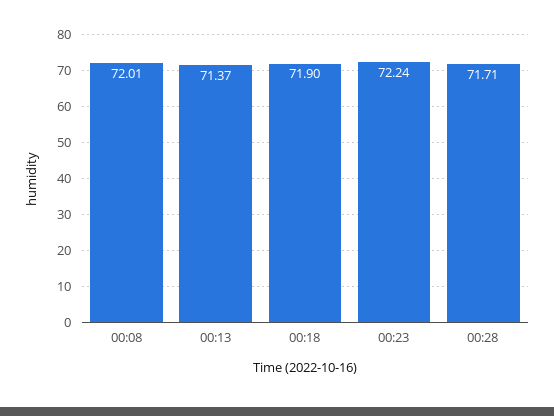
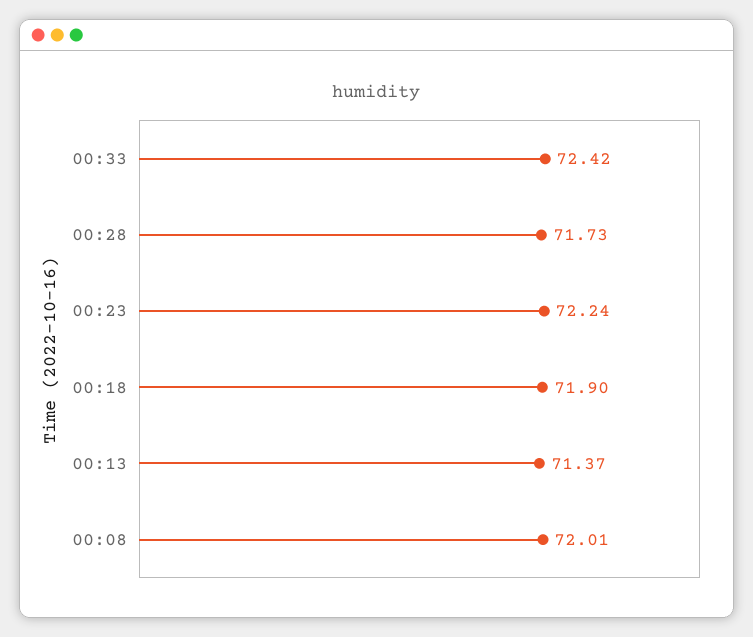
00:28: 71.71 -> 71.73
00:33: none -> 72.42

